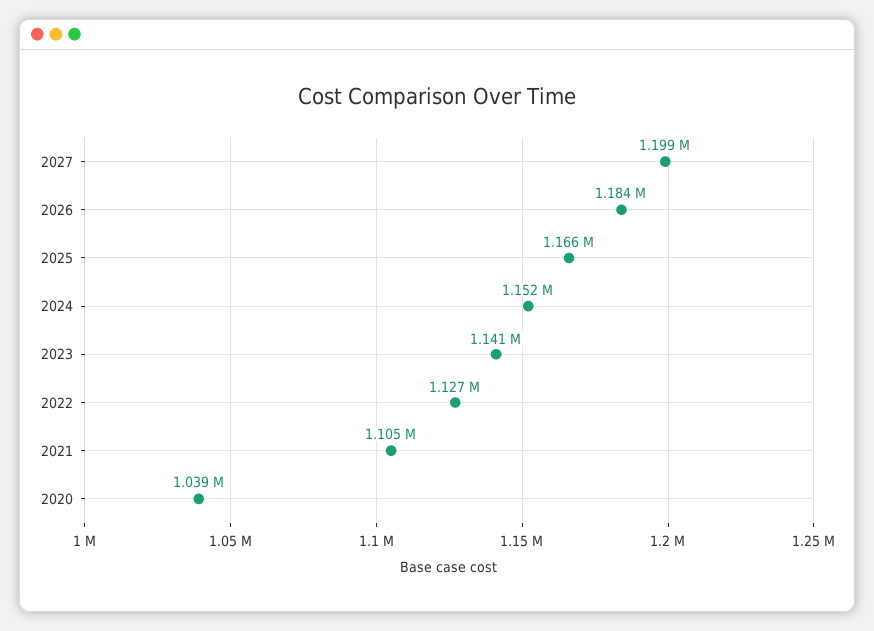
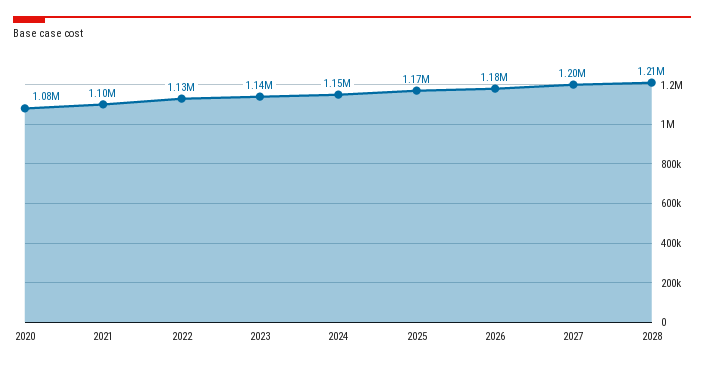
2020: 1039000 -> 1080000
2028: none -> 1210000

